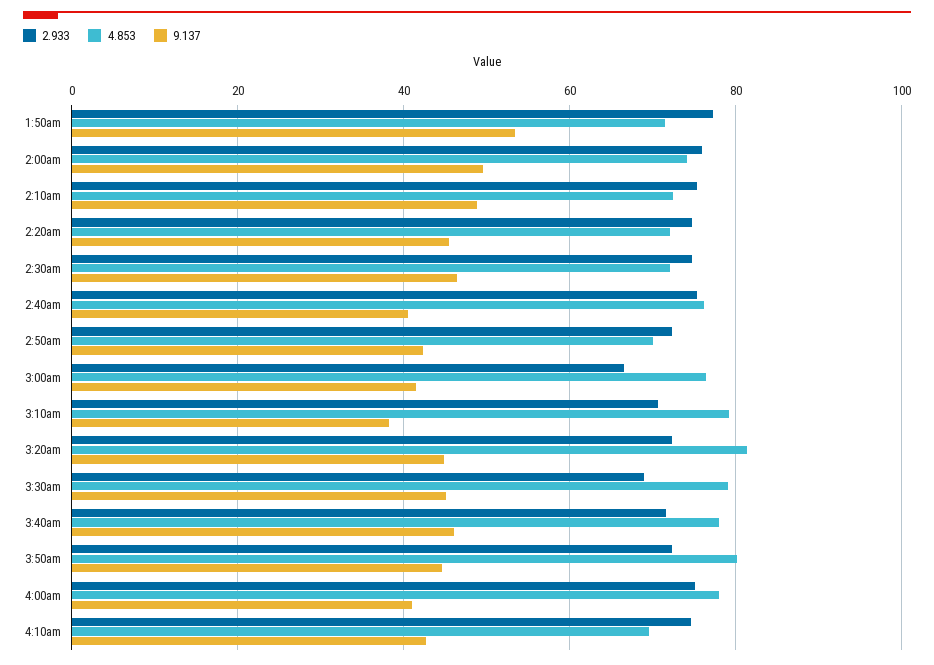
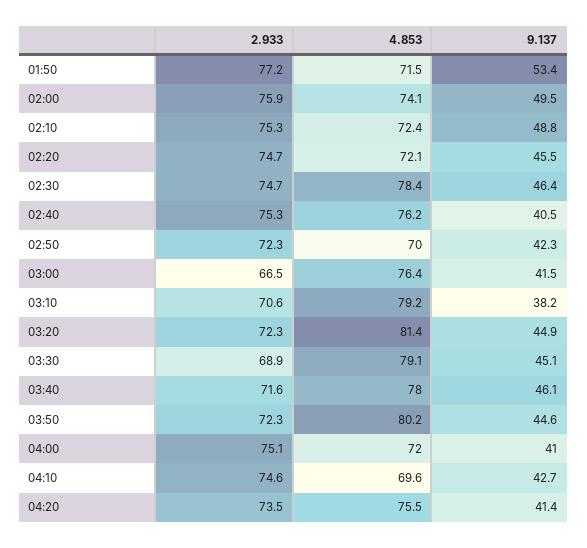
4.853, 2:30am: 72 -> 78.4
4.853, 4:00am: 78 -> 72
2.933, 04:20: none -> 73.5
4.853, 04:20: none -> 75.5
9.137, 04:20: none -> 41.4

